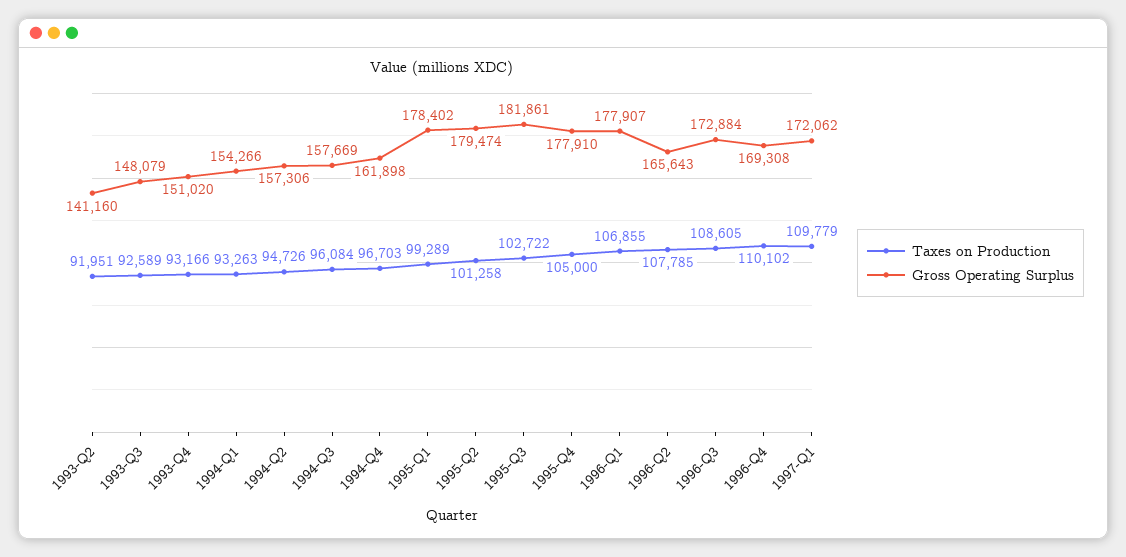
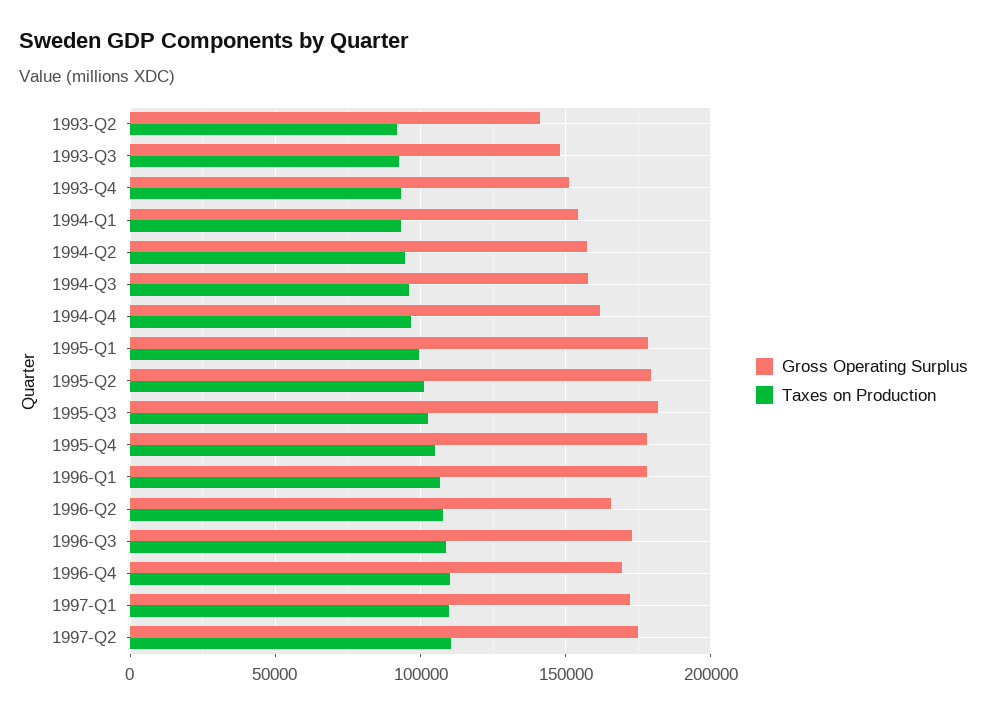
Gross Operating Surplus, 1997-Q2: none -> 175000
Taxes on Production, 1997-Q2: none -> 110000

